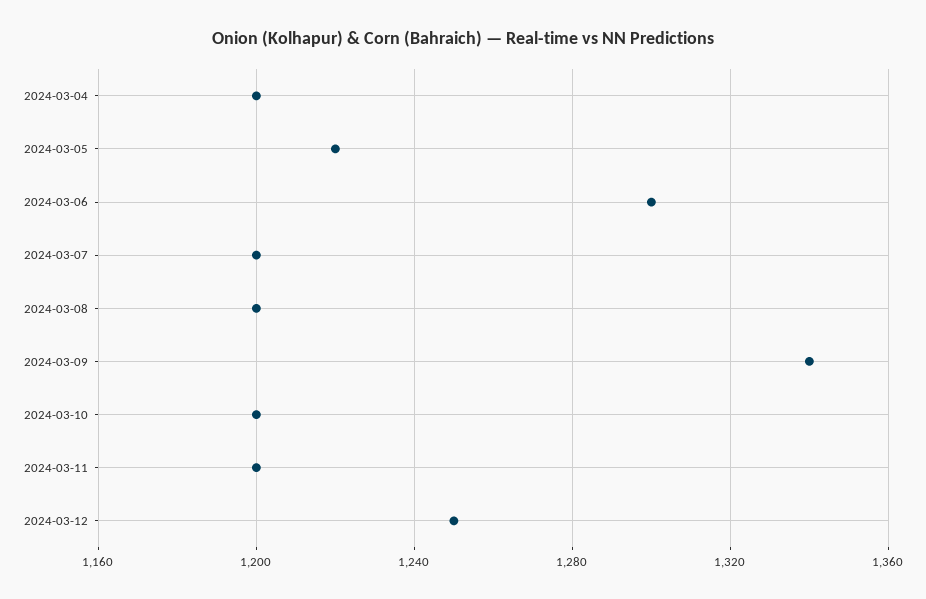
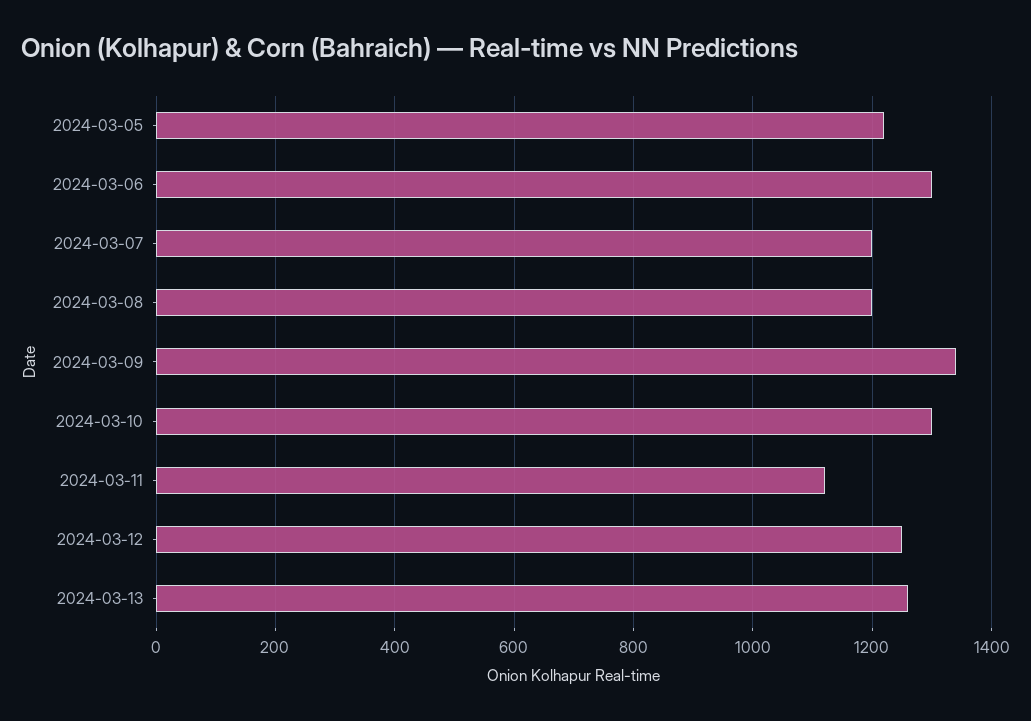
2024-03-04: 1200 -> none
2024-03-10: 1200 -> 1300
2024-03-11: 1200 -> 1120
2024-03-13: none -> 1260

